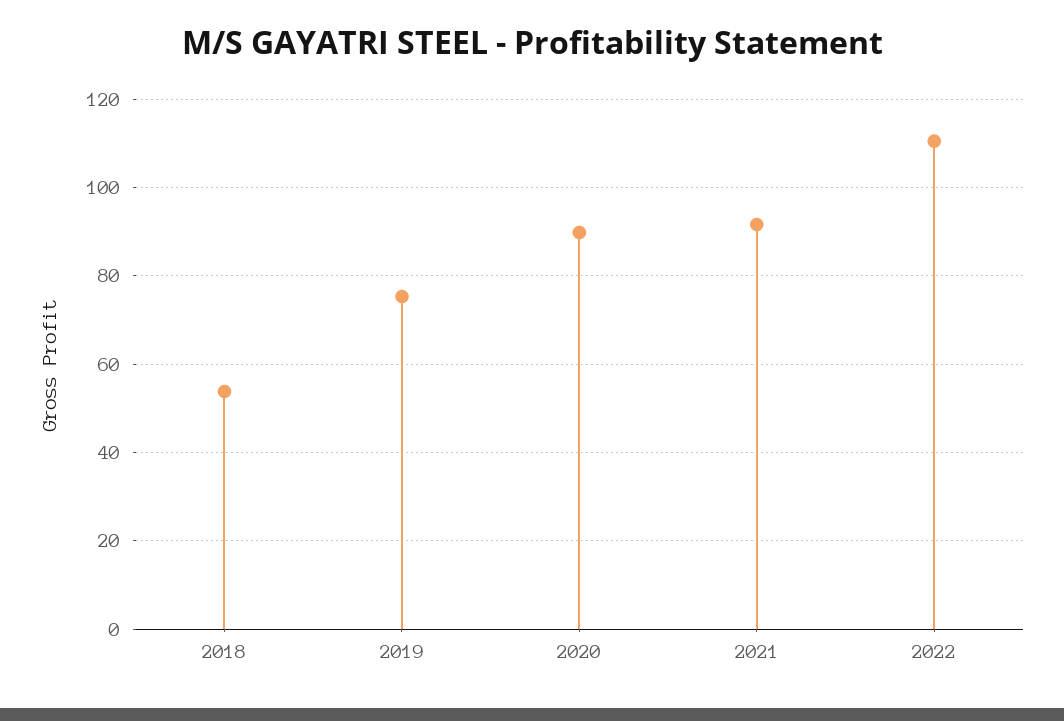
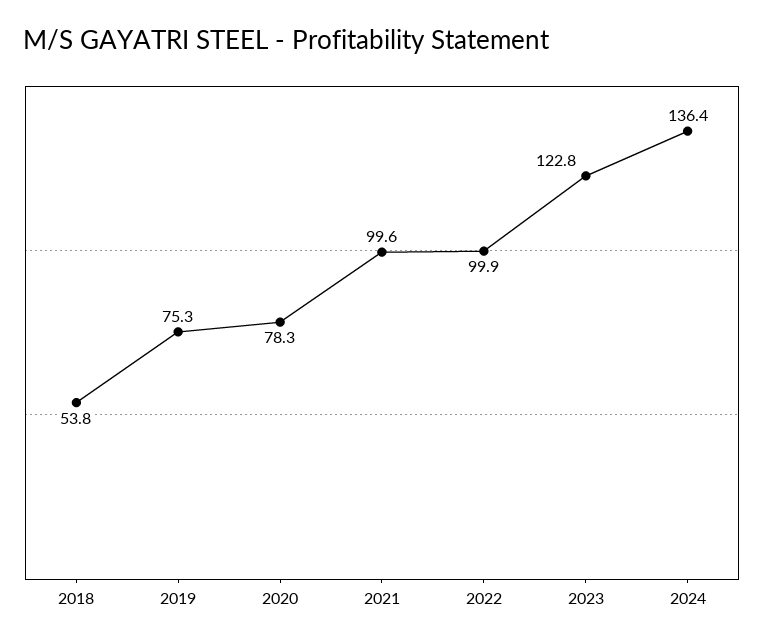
2020: 90 -> 78.3
2021: 92 -> 99.6
2022: 110 -> 99.9
2023: none -> 122.8
2024: none -> 136.4

